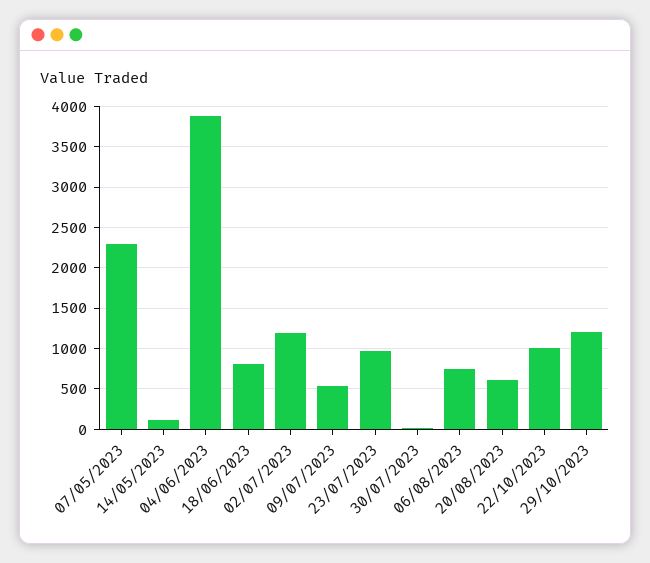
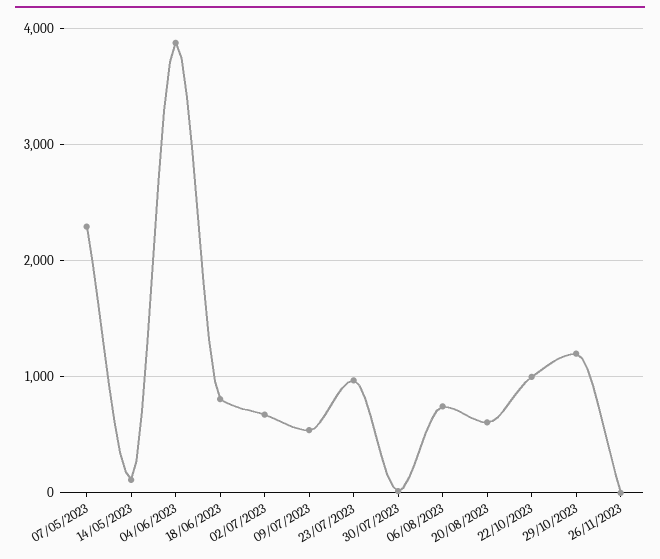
02/07/2023: 1200 -> 700
26/11/2023: none -> 0

